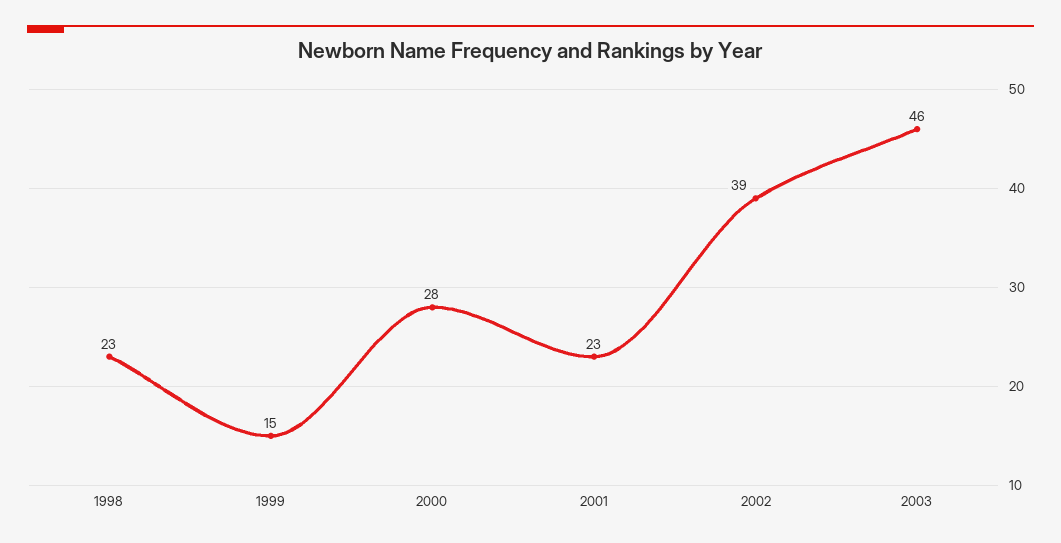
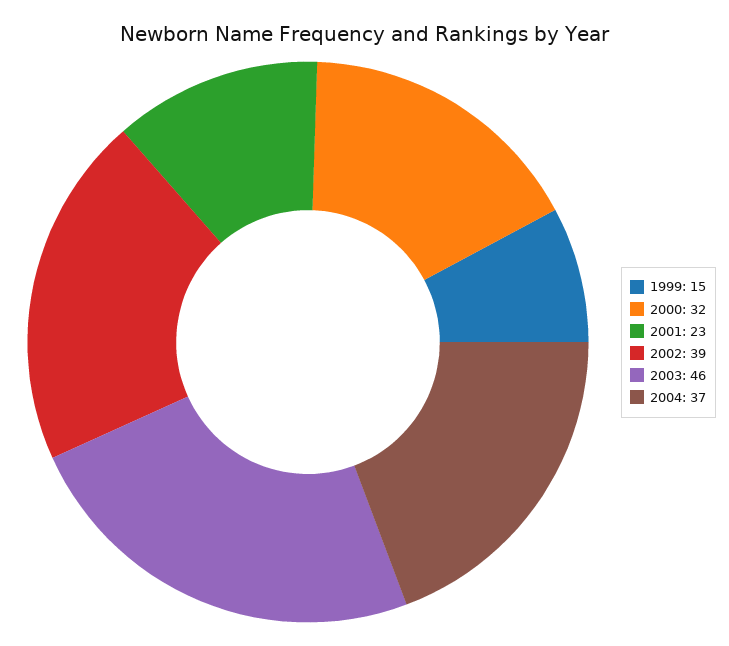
1998: 23 -> none
2000: 28 -> 32
2004: none -> 37

